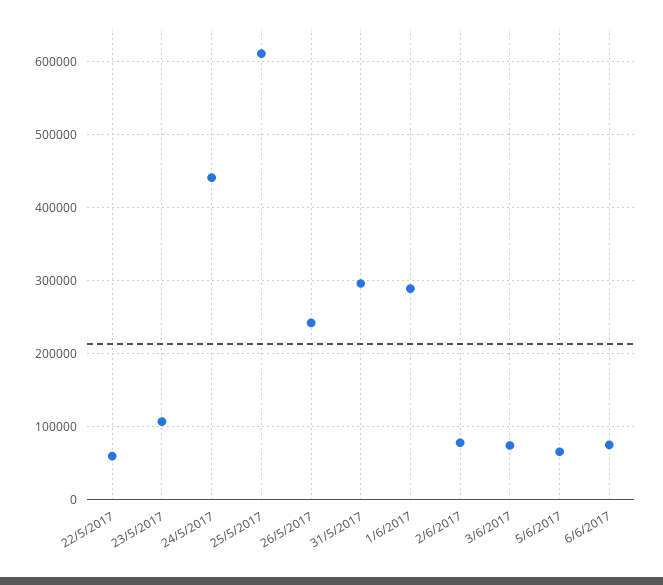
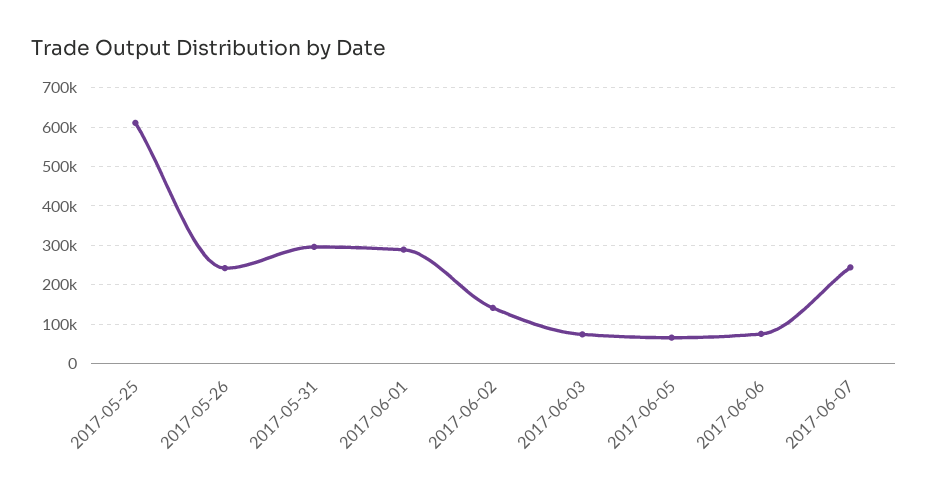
22/5/2017: 60000 -> none
23/5/2017: 110000 -> none
24/5/2017: 440000 -> none
2/6/2017: 80000 -> 140000
2017-06-07: none -> 240000

